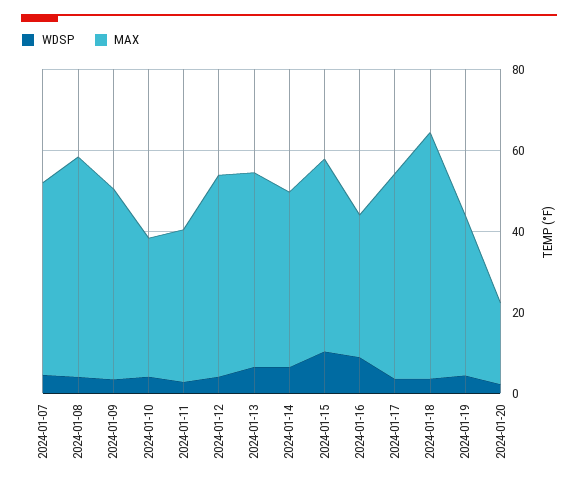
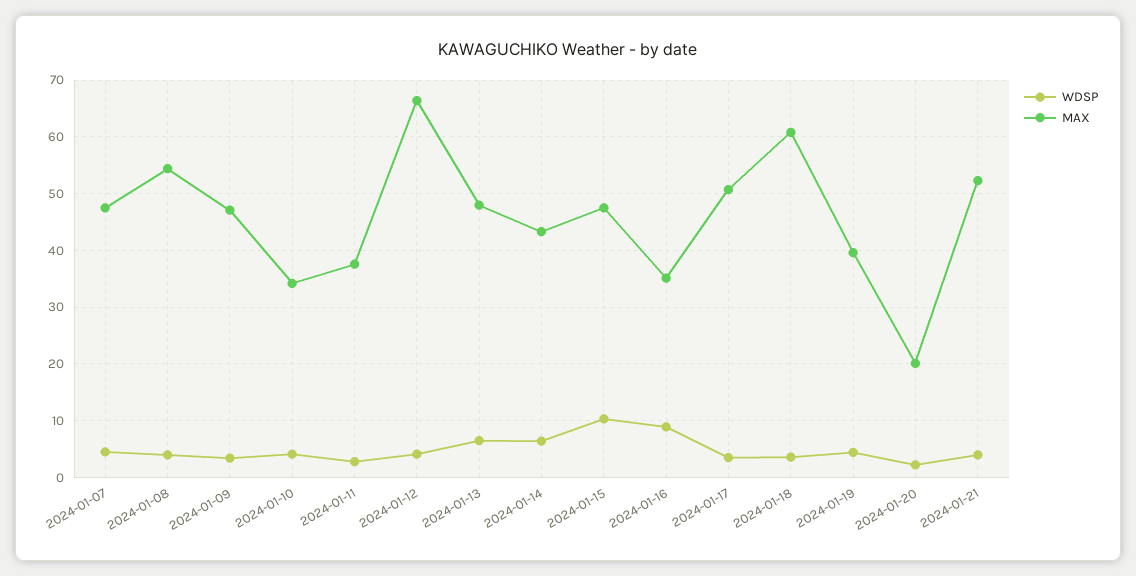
MAX, 2024-01-12: 50 -> 66
WDSP, 2024-01-21: none -> 4
MAX, 2024-01-21: none -> 52

